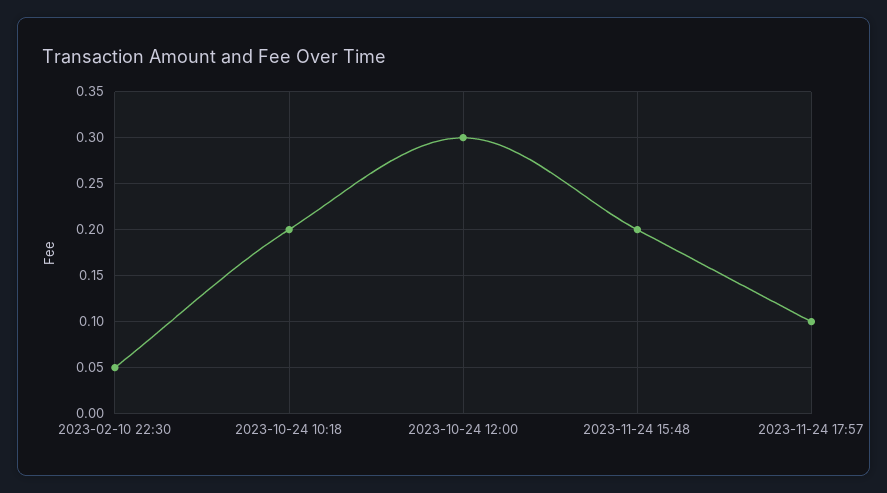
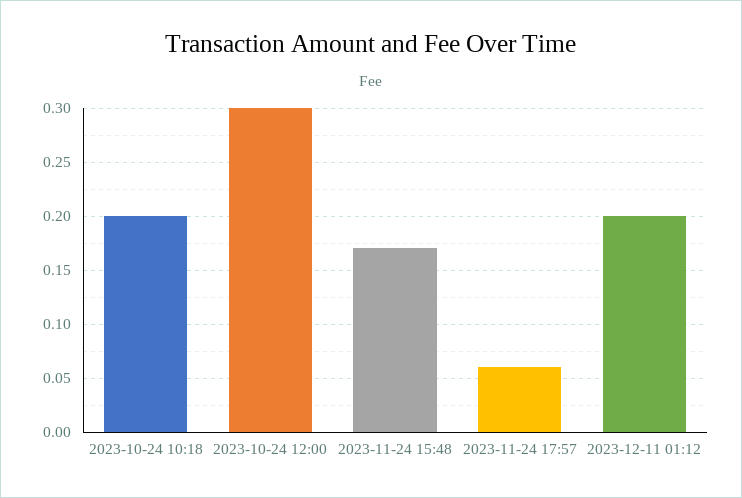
2023-02-10 22:30: 0.05 -> none
2023-11-24 15:48: 0.2 -> 0.17
2023-11-24 17:57: 0.1 -> 0.06
2023-12-11 01:12: none -> 0.2

